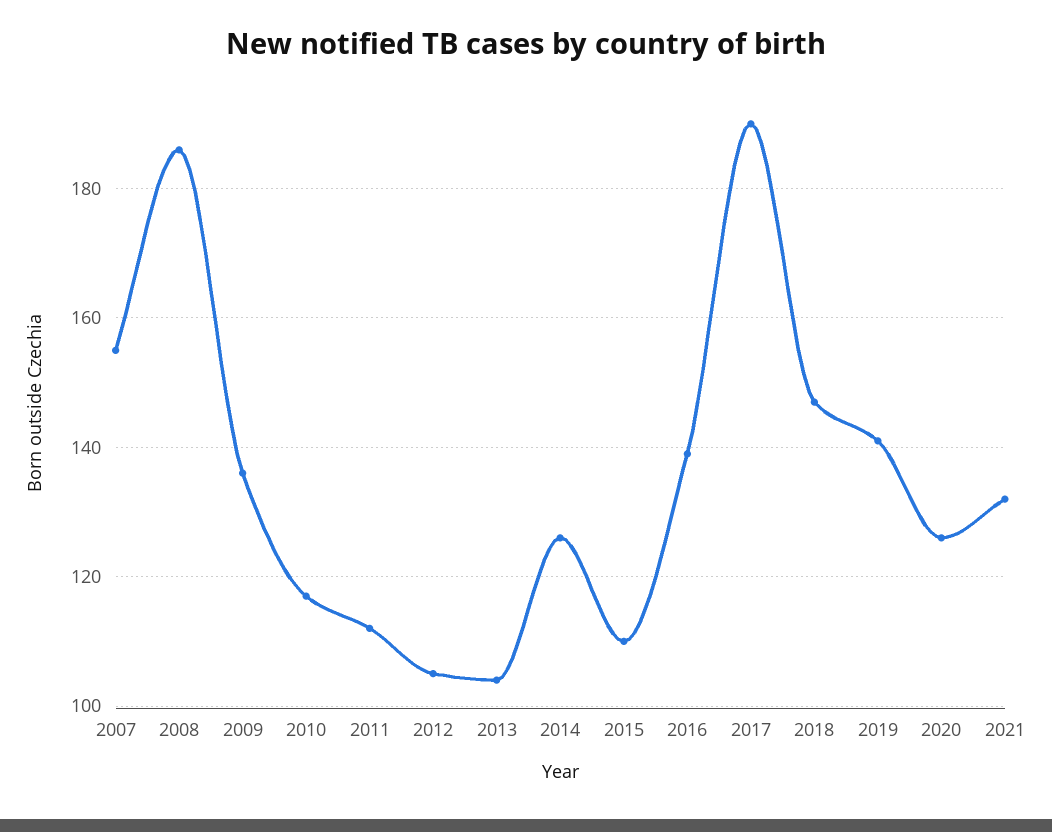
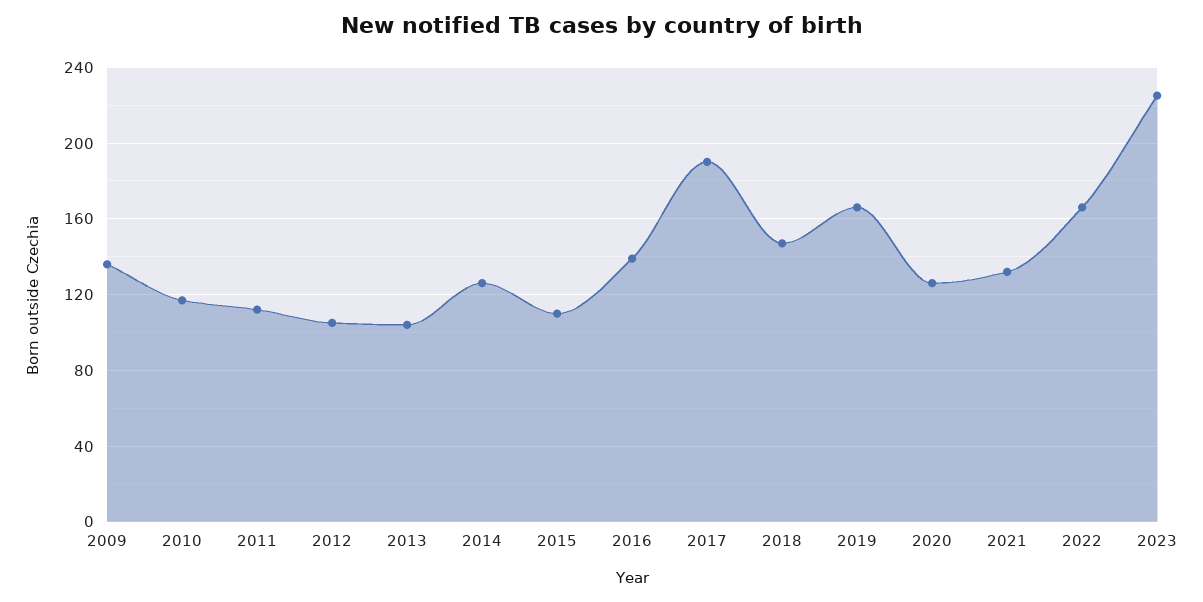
2007: 155 -> none
2008: 185 -> none
2019: 140 -> 165
2022: none -> 165
2023: none -> 225

